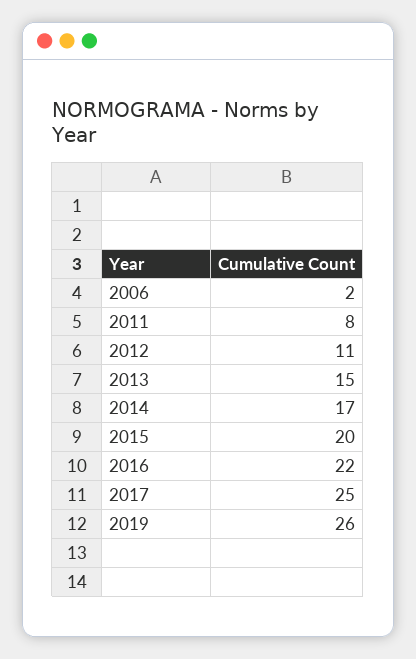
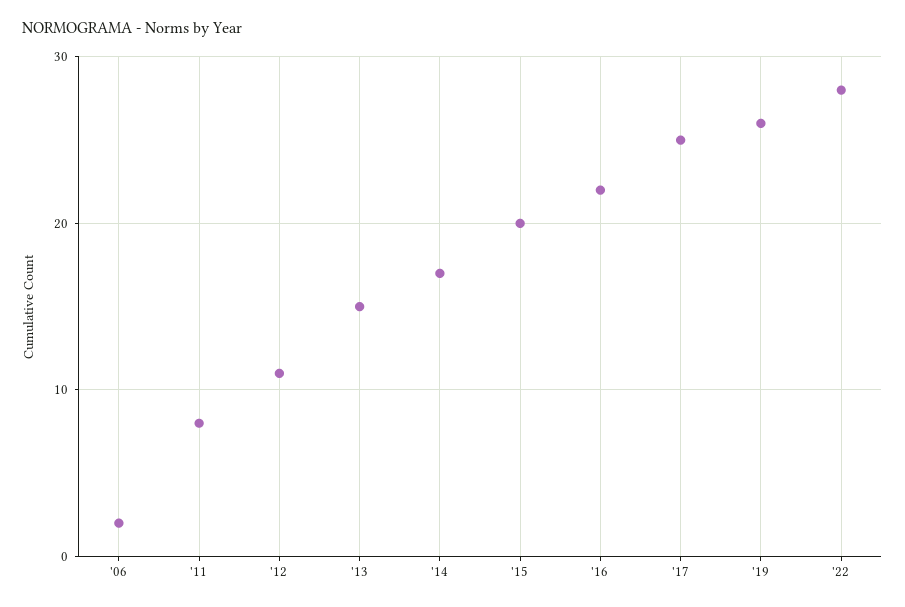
'22: none -> 28

